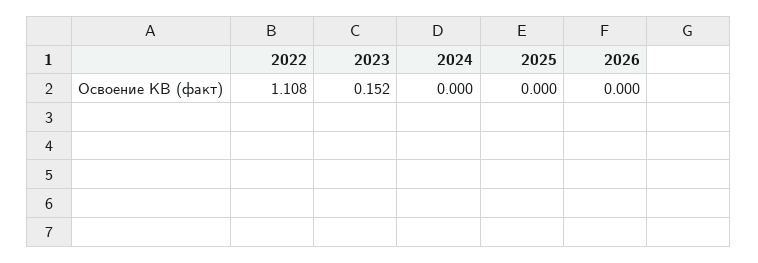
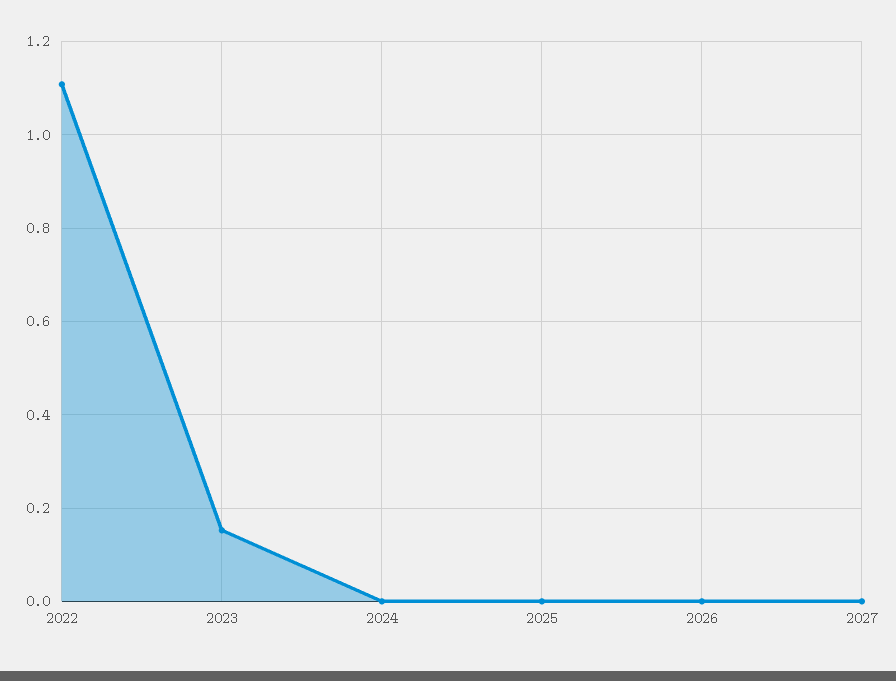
2027: none -> 0

